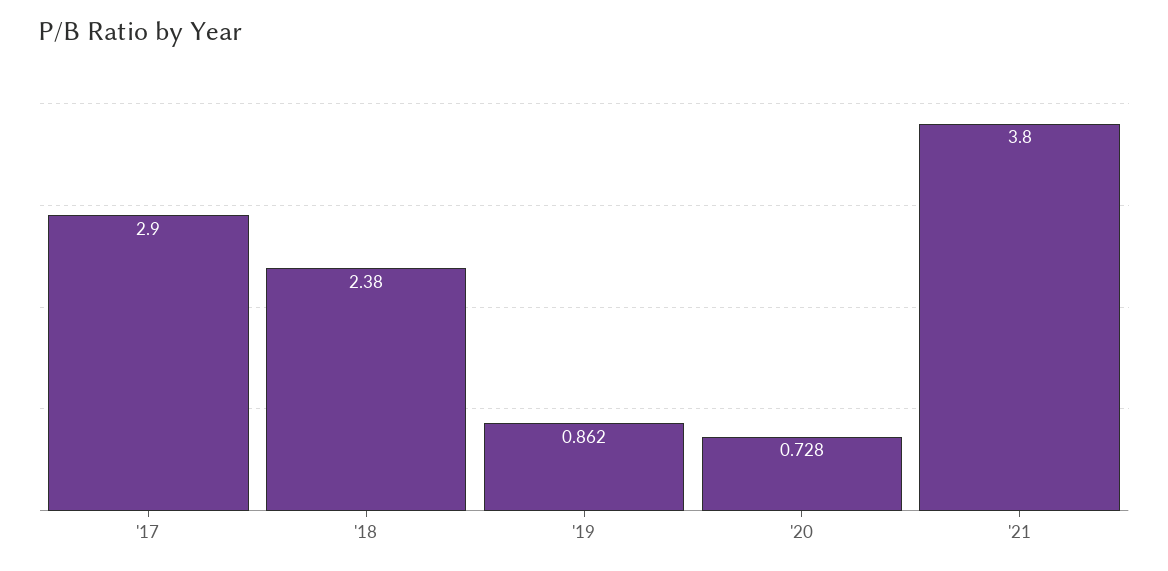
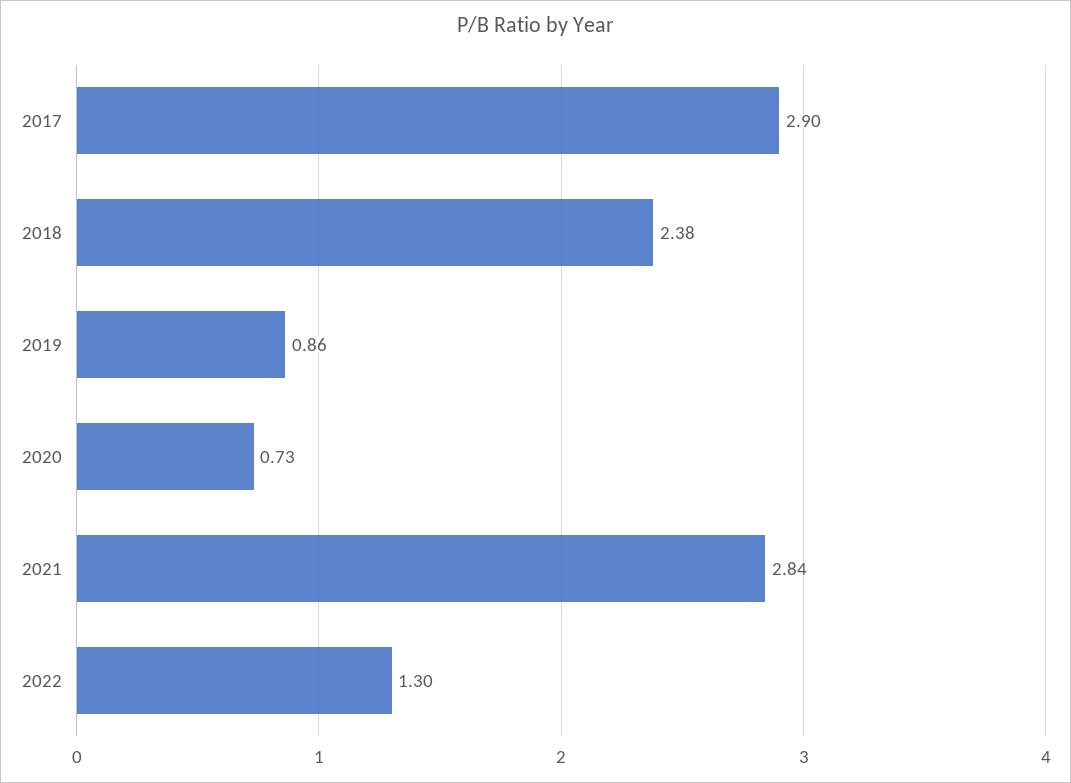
'21: 3.8 -> 2.84
2022: none -> 1.3

